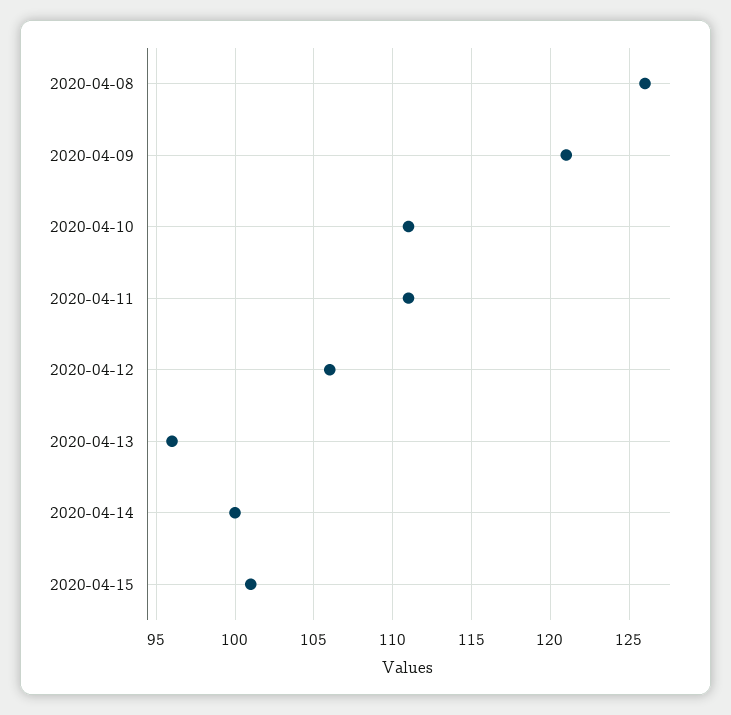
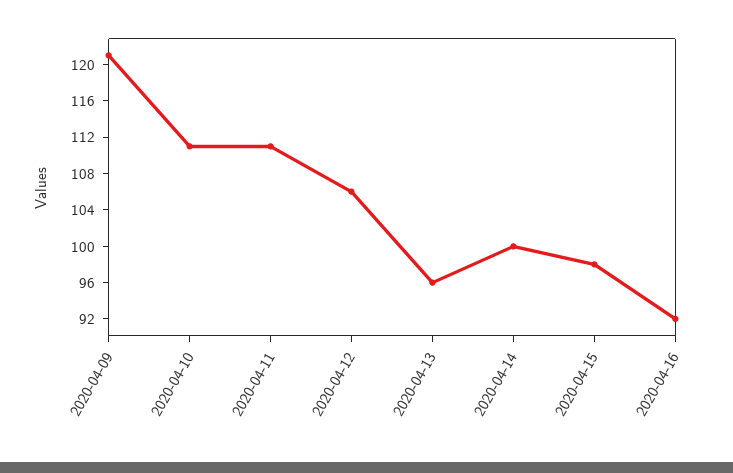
2020-04-08: 126 -> none
2020-04-15: 101 -> 98
2020-04-16: none -> 92

